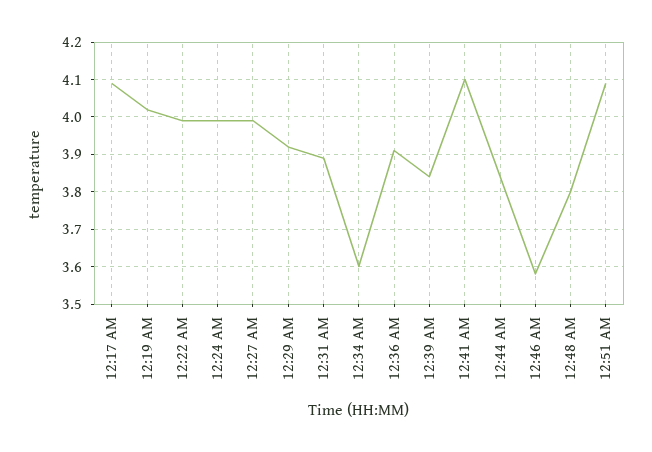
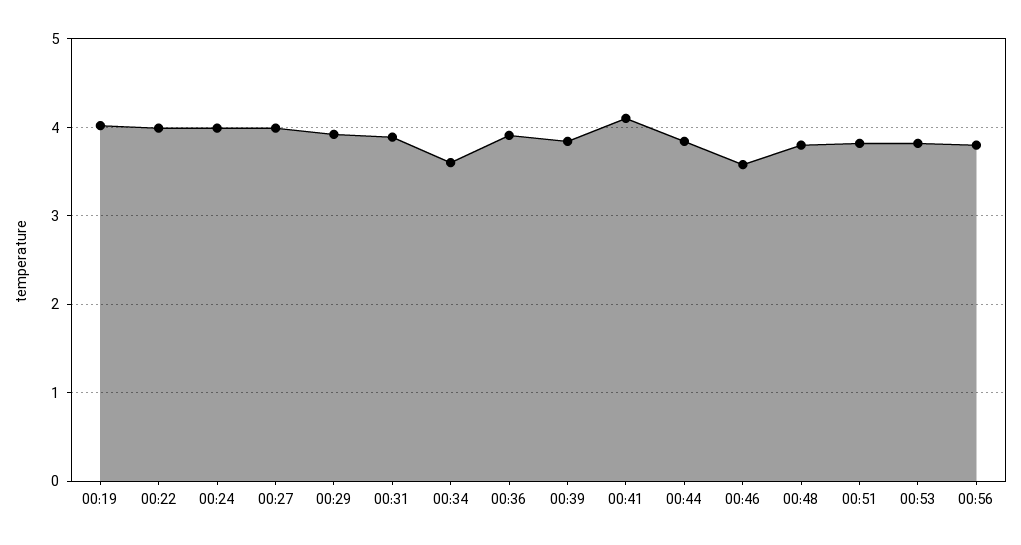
12:17 AM: 4.1 -> none
12:51 AM: 4.1 -> 3.8
00:53: none -> 3.8
00:56: none -> 3.8

